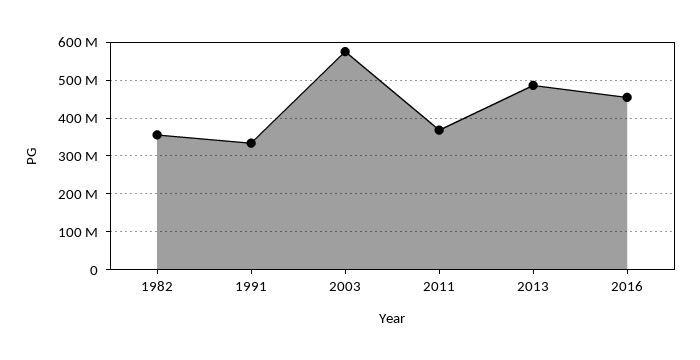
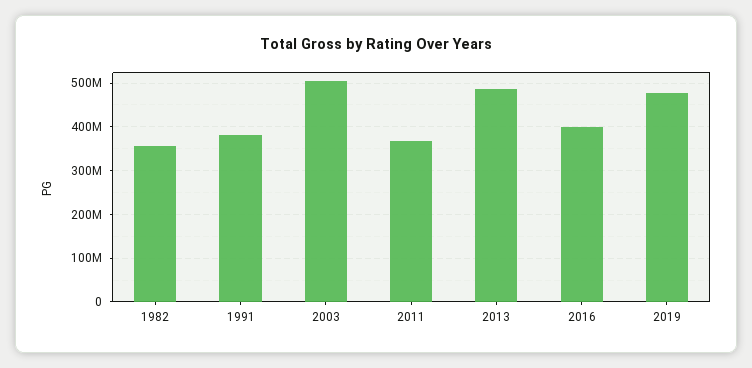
1991: 340000000 -> 380000000
2003: 580000000 -> 500000000
2016: 460000000 -> 400000000
2019: none -> 480000000

